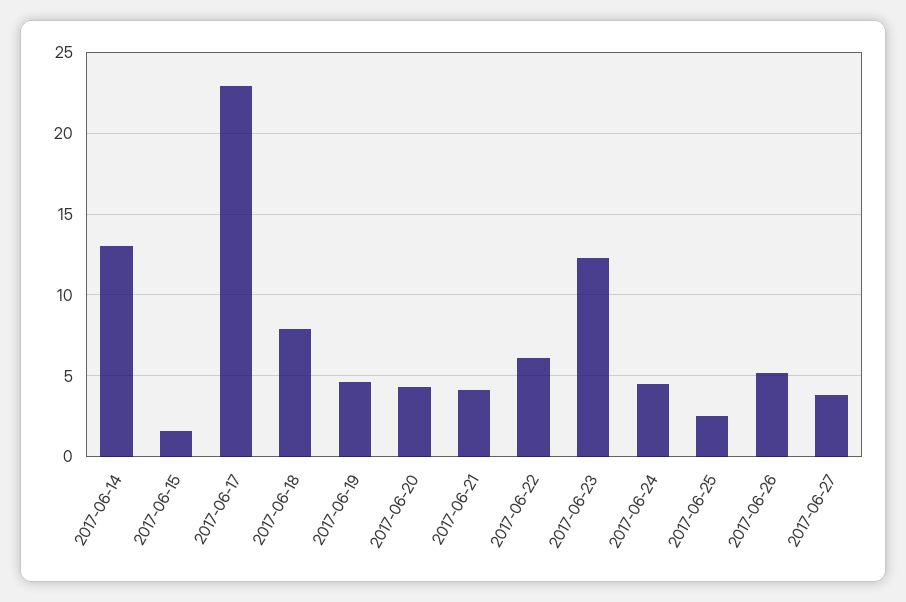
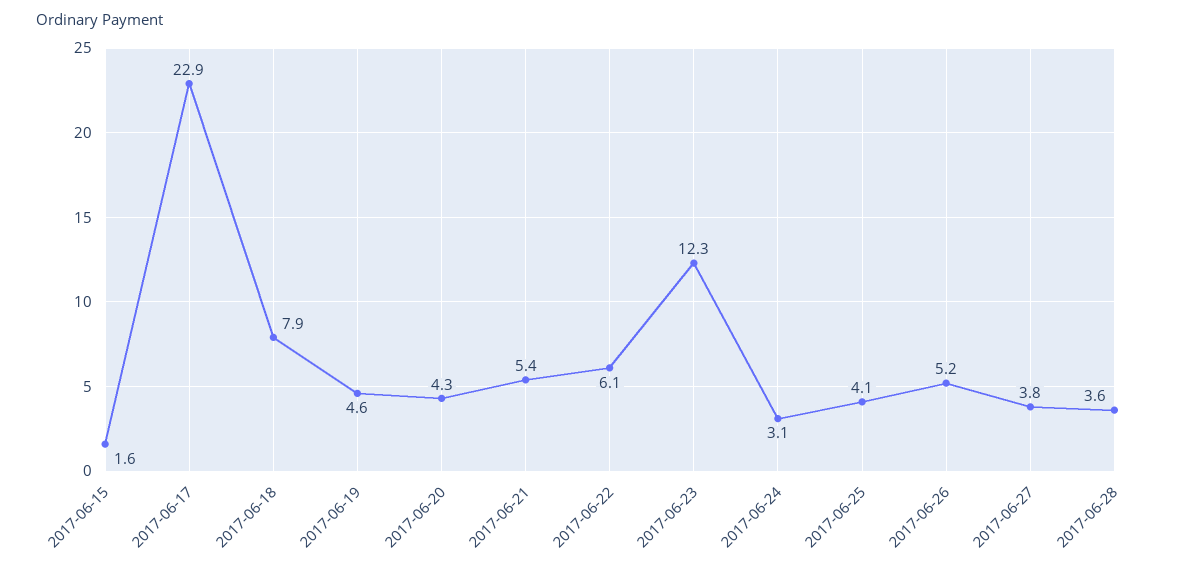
2017-06-14: 13 -> none
2017-06-21: 4 -> 5.4
2017-06-24: 4.5 -> 3.1
2017-06-25: 2.5 -> 4.1
2017-06-28: none -> 3.6

